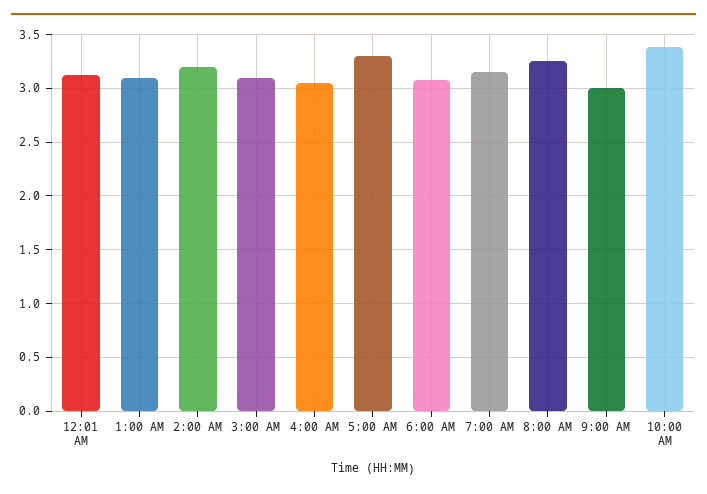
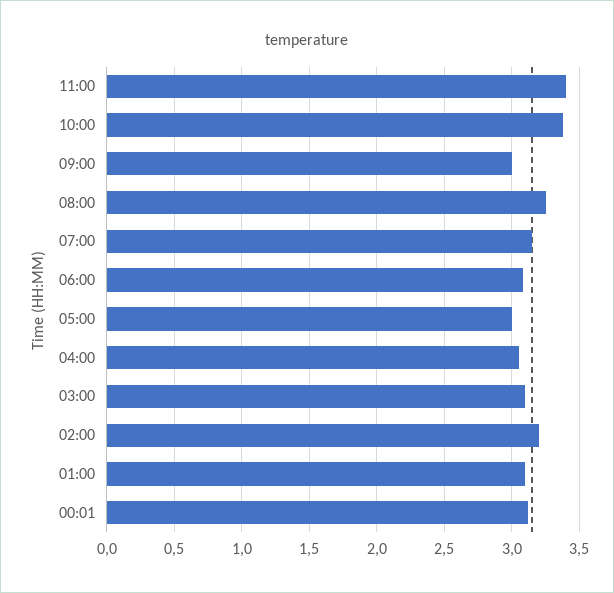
5:00 AM: 3.3 -> 3
11:00: none -> 3.4

